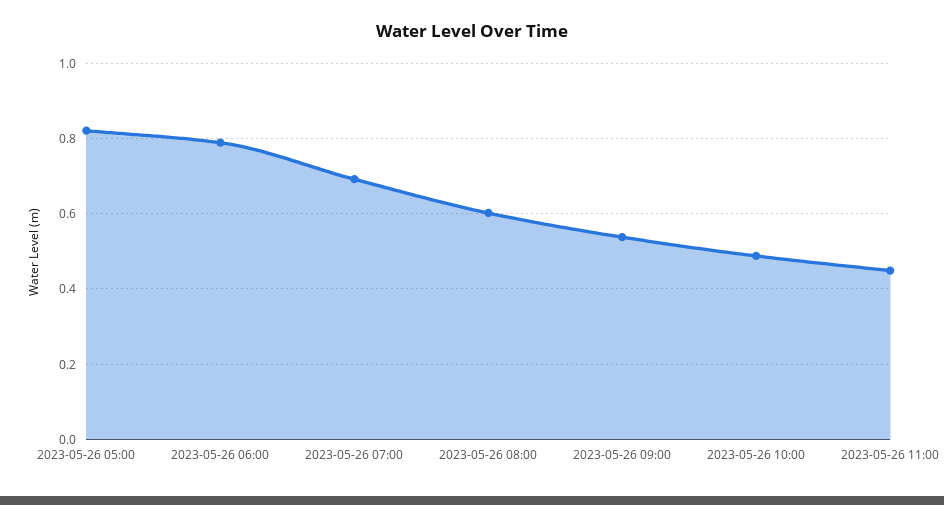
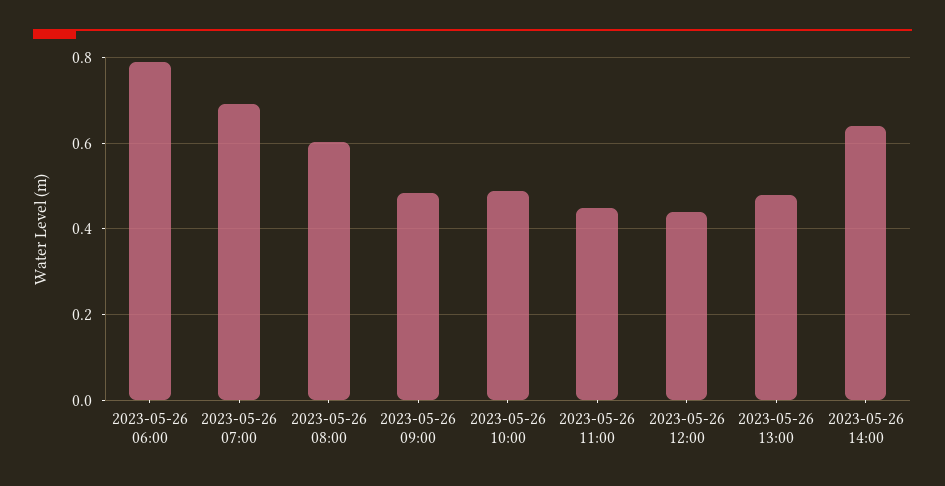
2023-05-26 05:00: 0.82 -> none
2023-05-26 09:00: 0.54 -> 0.48
2023-05-26 12:00: none -> 0.44
2023-05-26 13:00: none -> 0.48
2023-05-26 14:00: none -> 0.64

